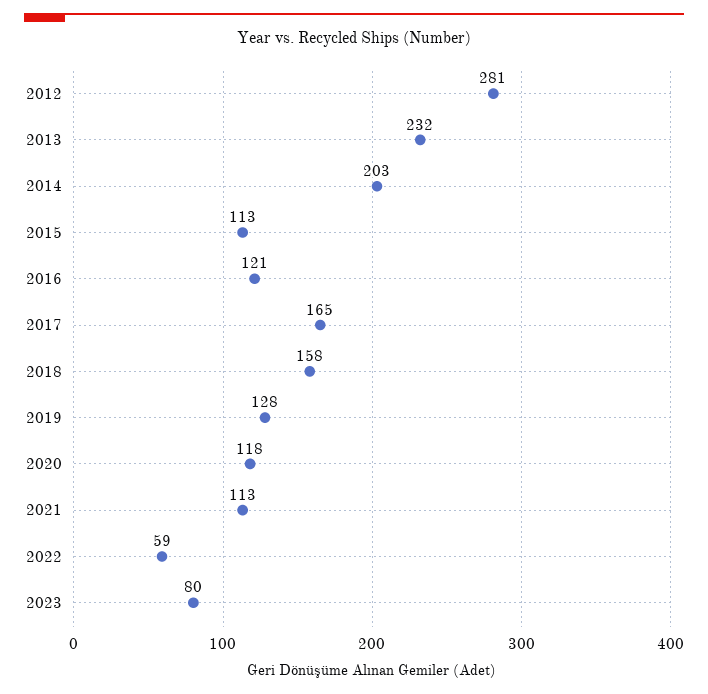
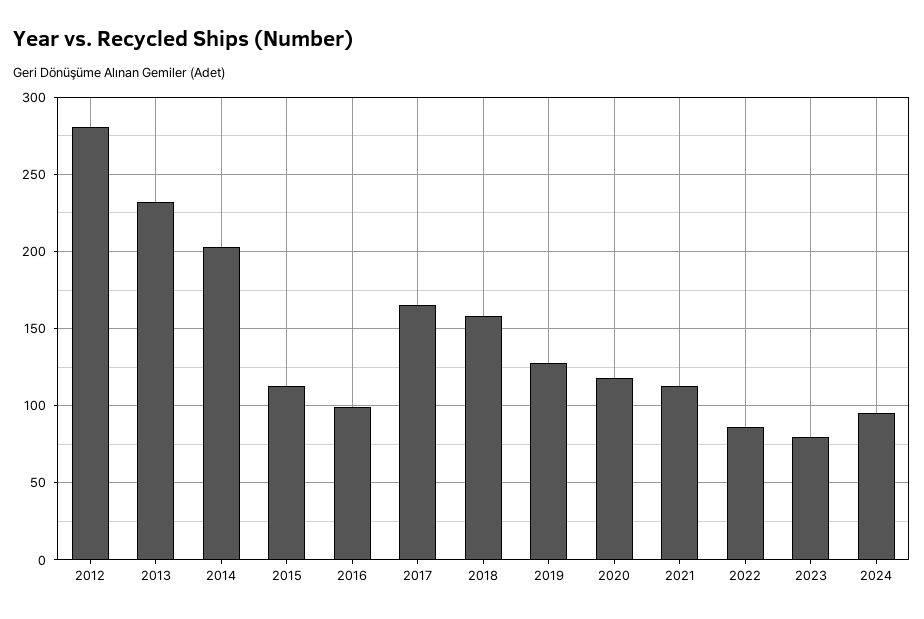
2016: 121 -> 100
2022: 59 -> 85
2024: none -> 95

